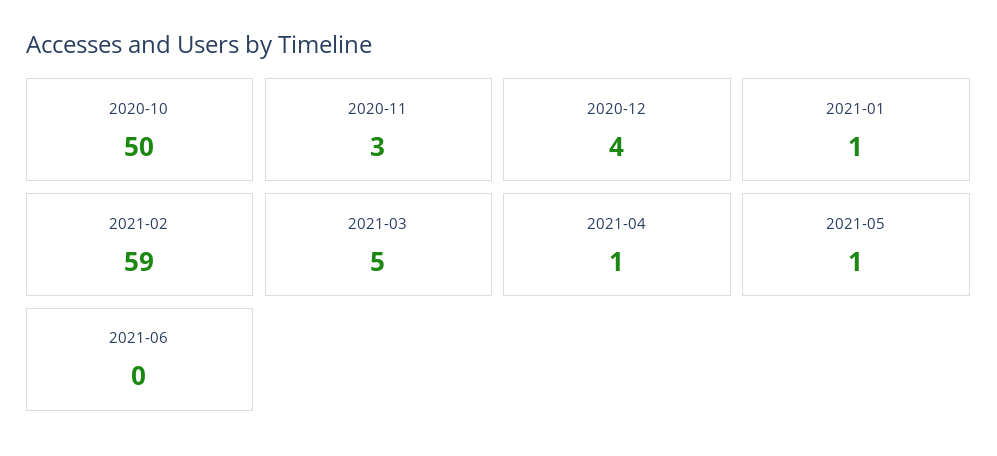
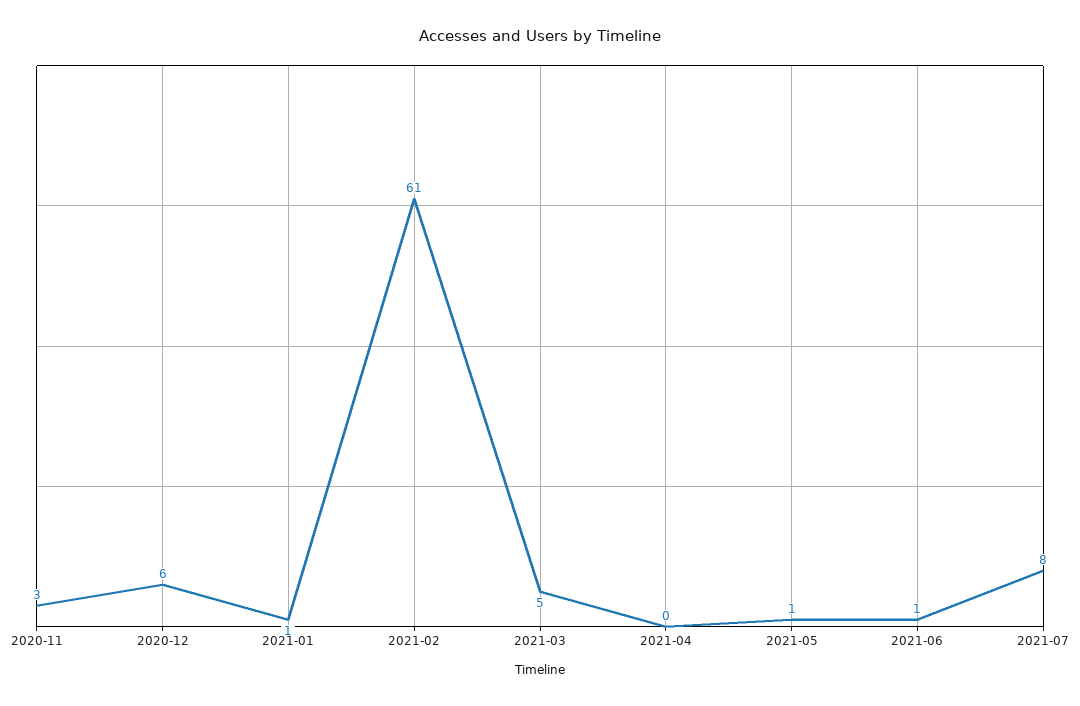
2020-10: 50 -> none
2020-12: 4 -> 6
2021-02: 59 -> 61
2021-04: 1 -> 0
2021-06: 0 -> 1
2021-07: none -> 8

